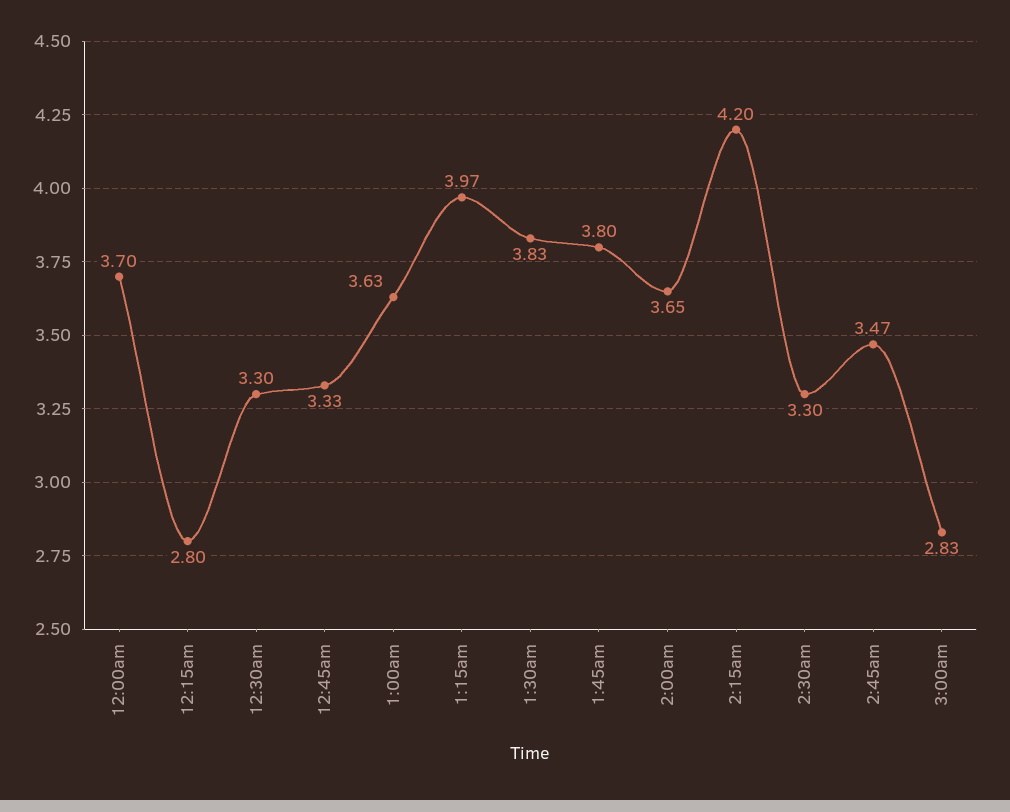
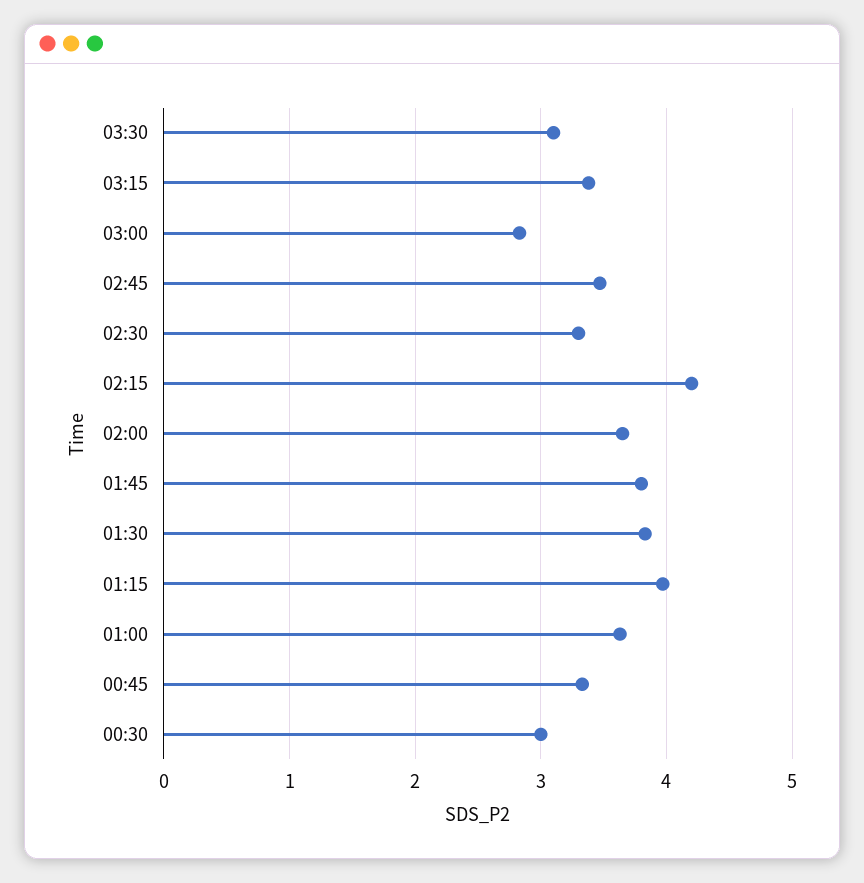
12:00am: 3.7 -> none
12:15am: 2.8 -> none
12:30am: 3.3 -> 3
03:30: none -> 3.1
03:15: none -> 3.4

